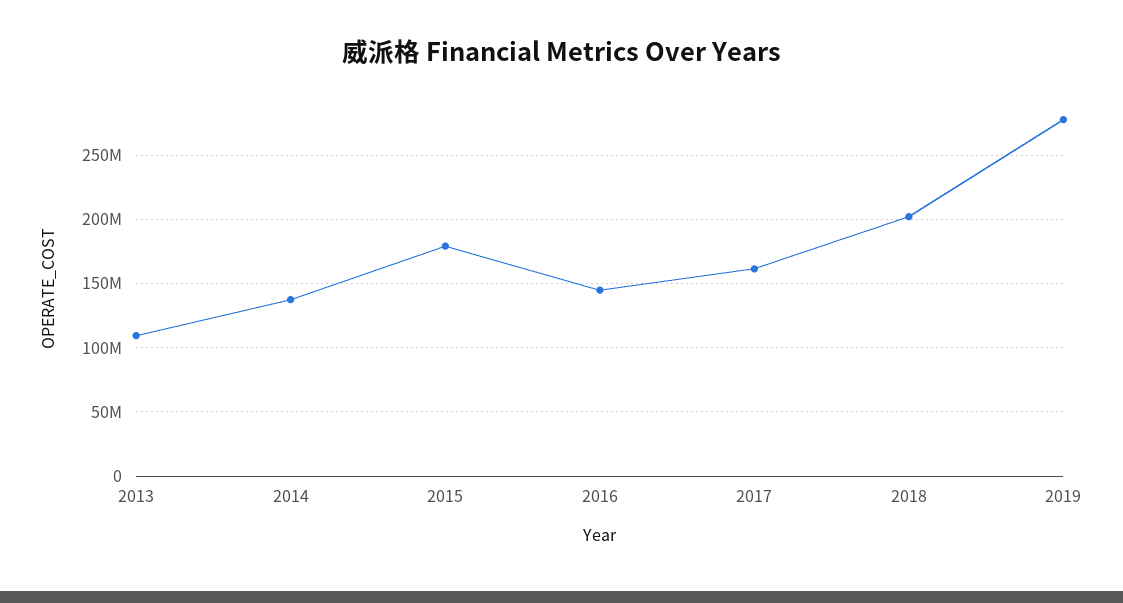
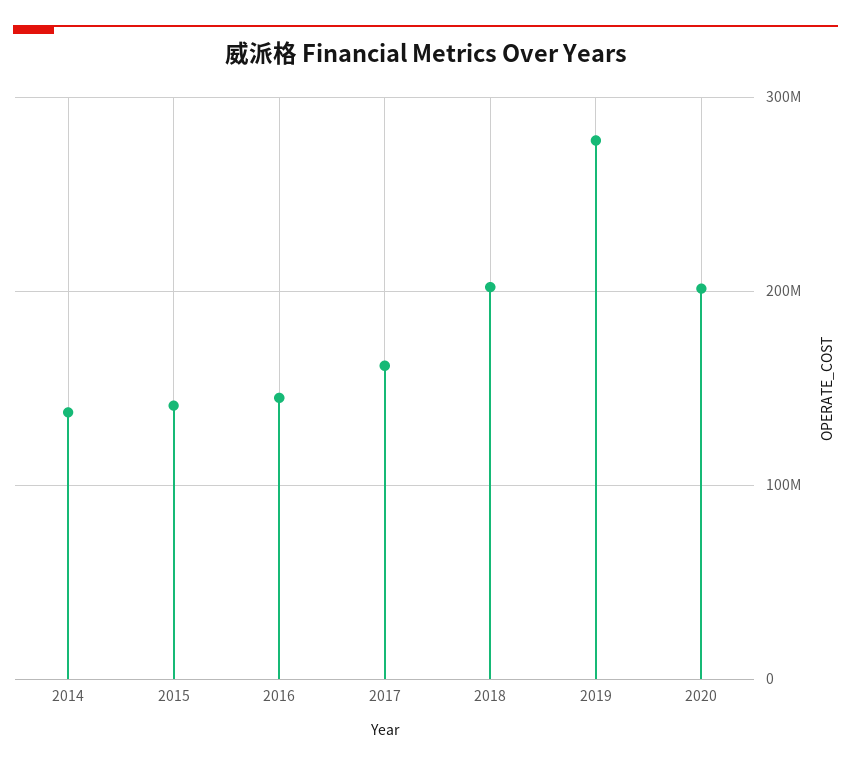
2013: 110000000 -> none
2015: 180000000 -> 140000000
2020: none -> 200000000

